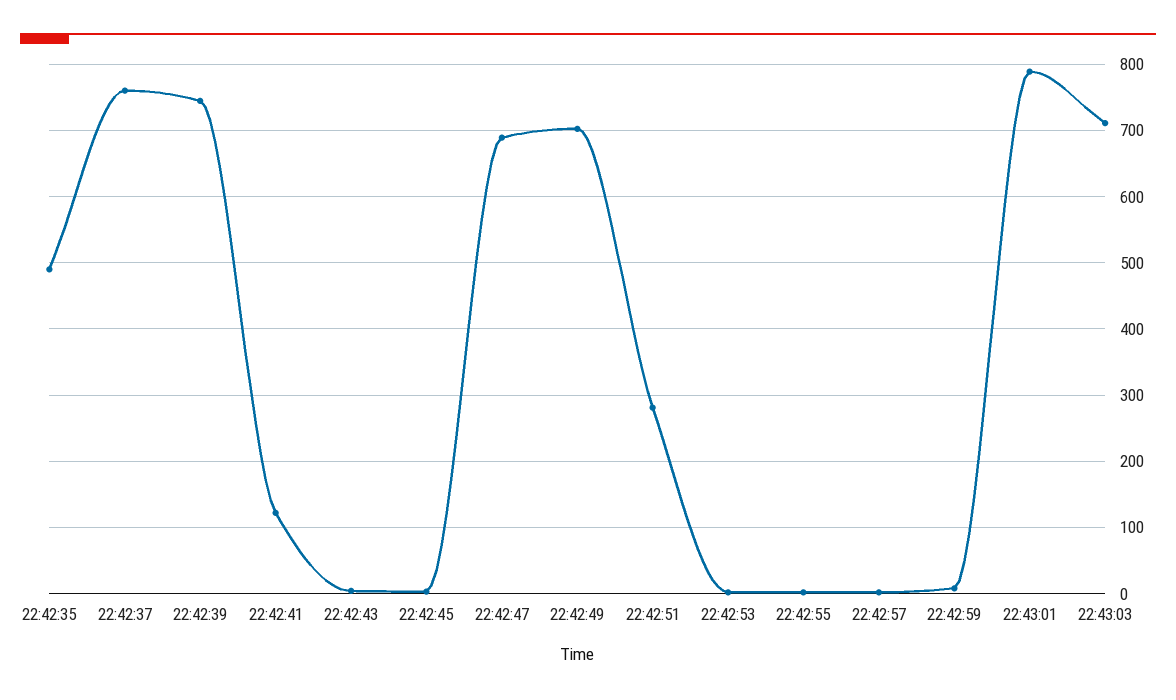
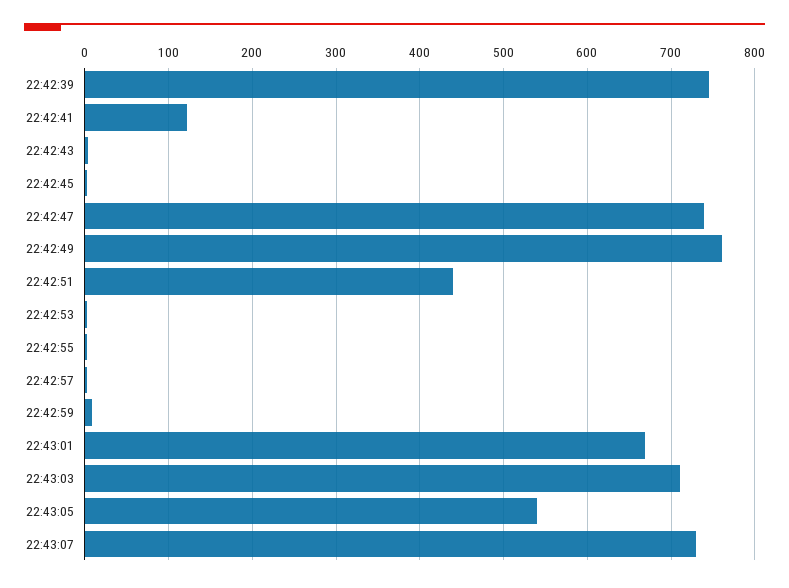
22:42:35: 490 -> none
22:42:37: 760 -> none
22:42:47: 690 -> 740
22:42:49: 700 -> 760
22:42:51: 280 -> 440
22:43:01: 790 -> 670
22:43:05: none -> 540
22:43:07: none -> 730

